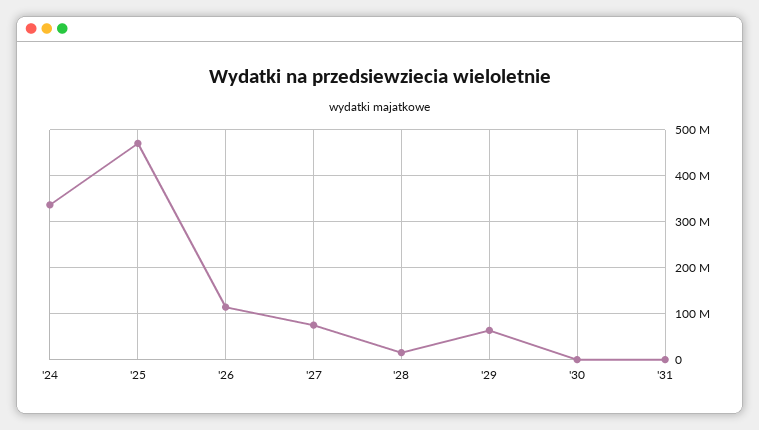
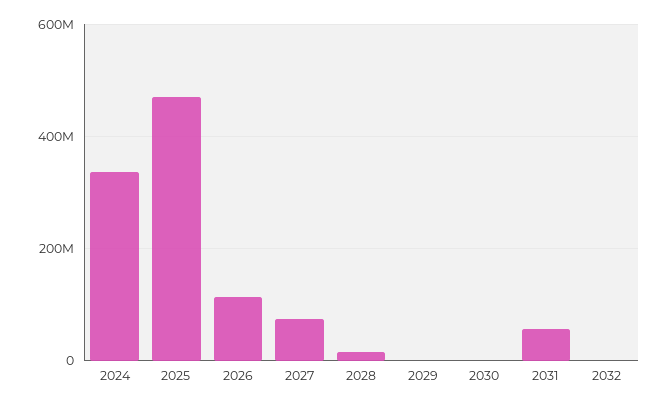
'29: 60000000 -> 0
'31: 0 -> 60000000
2032: none -> 0

